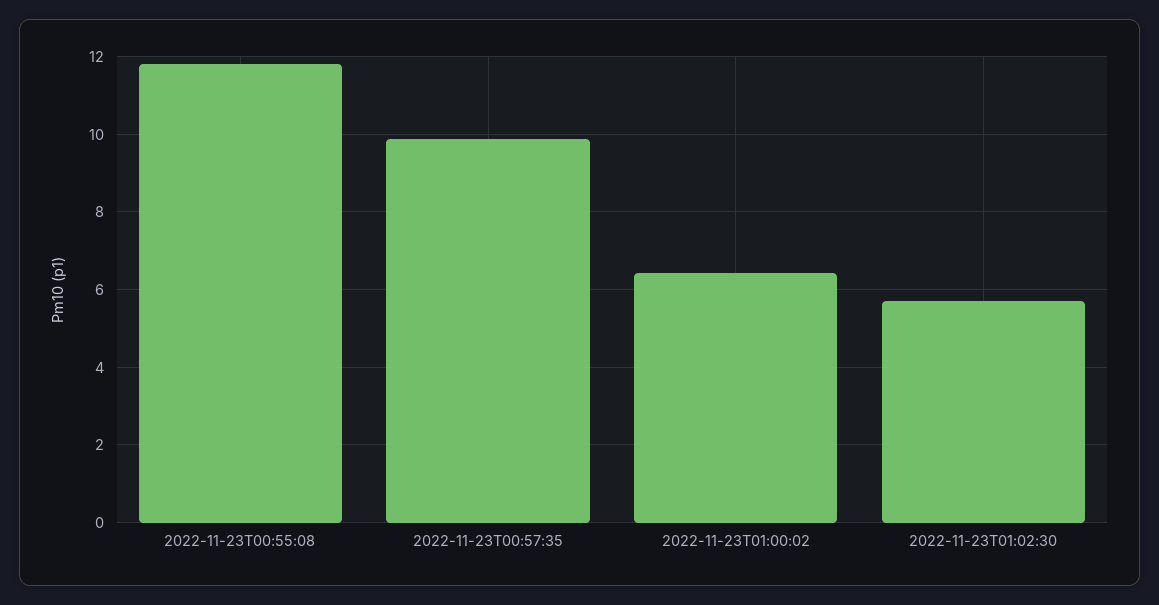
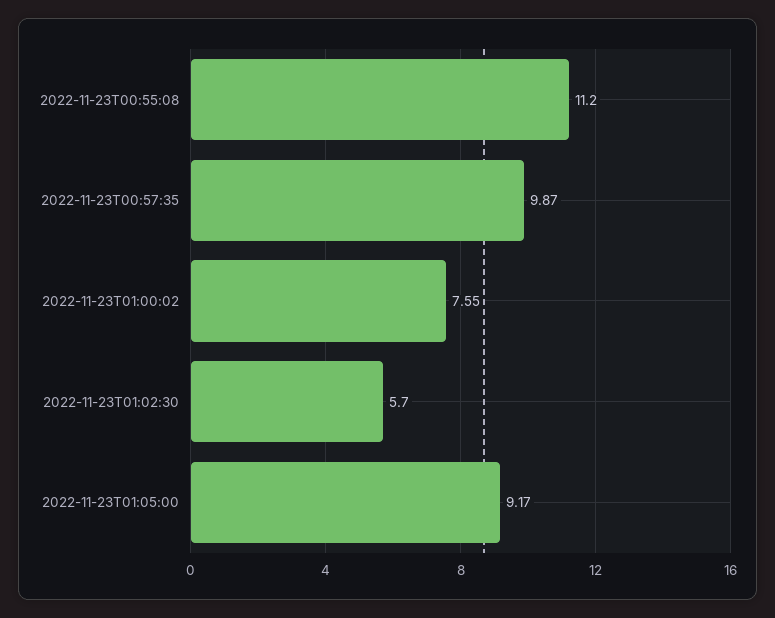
2022-11-23T00:55:08: 11.8 -> 11.2
2022-11-23T01:00:02: 6.4 -> 7.55
2022-11-23T01:05:00: none -> 9.17

